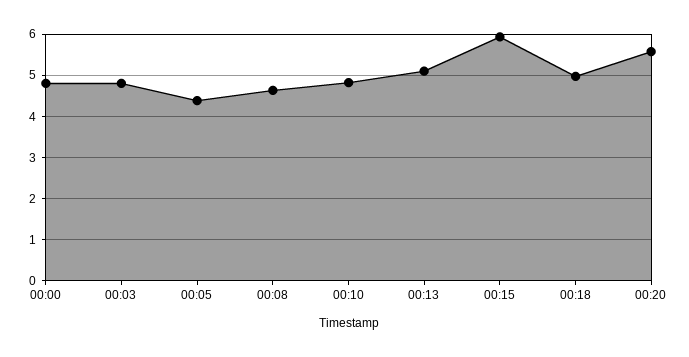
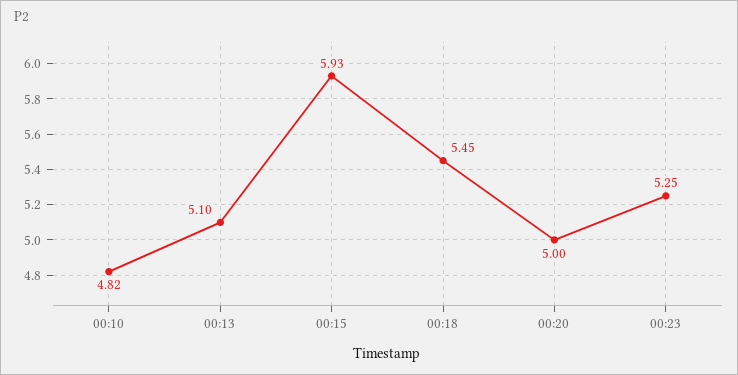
00:00: 4.8 -> none
00:03: 4.8 -> none
00:05: 4.4 -> none
00:08: 4.6 -> none
00:18: 5 -> 5.45
00:20: 5.6 -> 5
00:23: none -> 5.25

